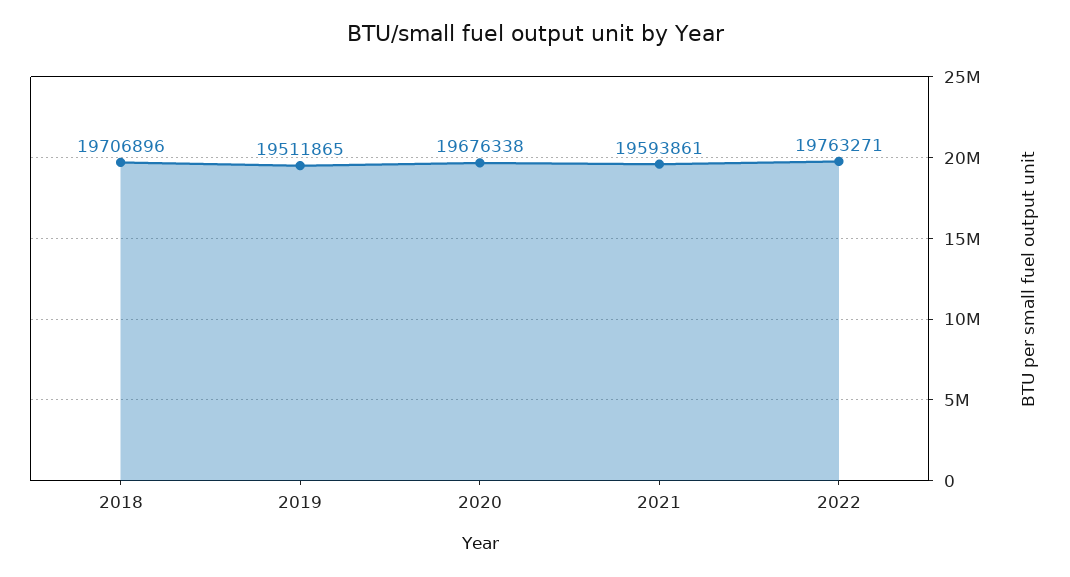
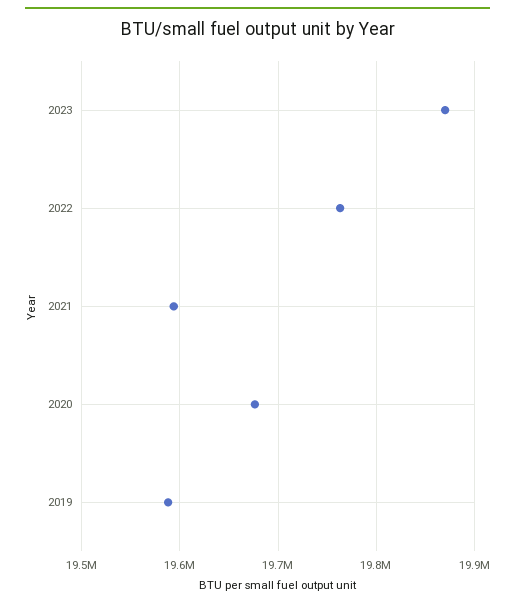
2018: 19706896 -> none
2019: 19511865 -> 19590000
2023: none -> 19870000

